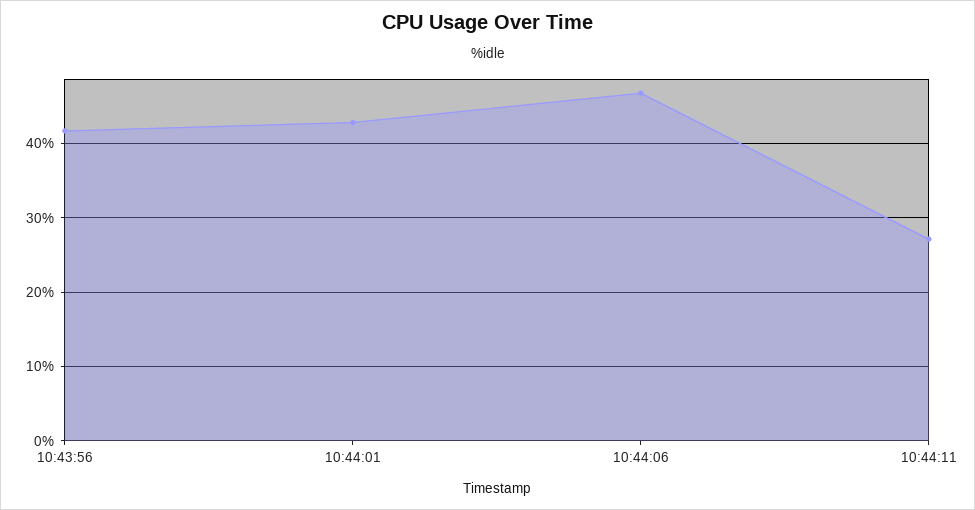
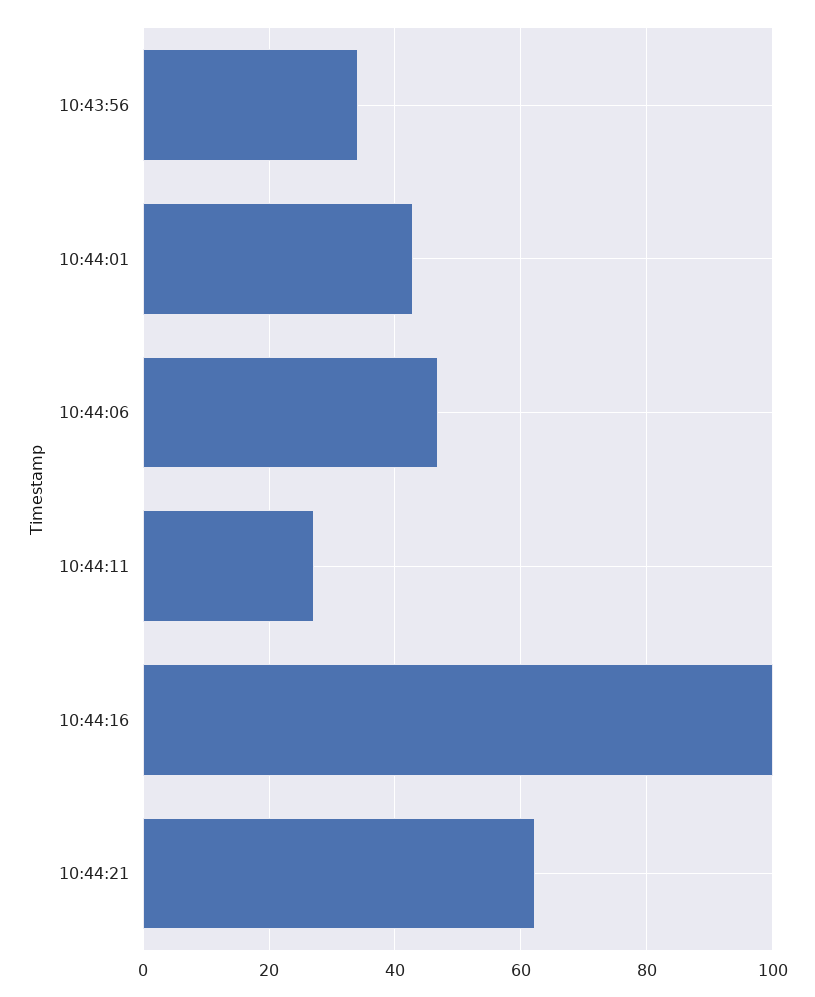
10:43:56: 42 -> 34
10:44:16: none -> 100
10:44:21: none -> 62

